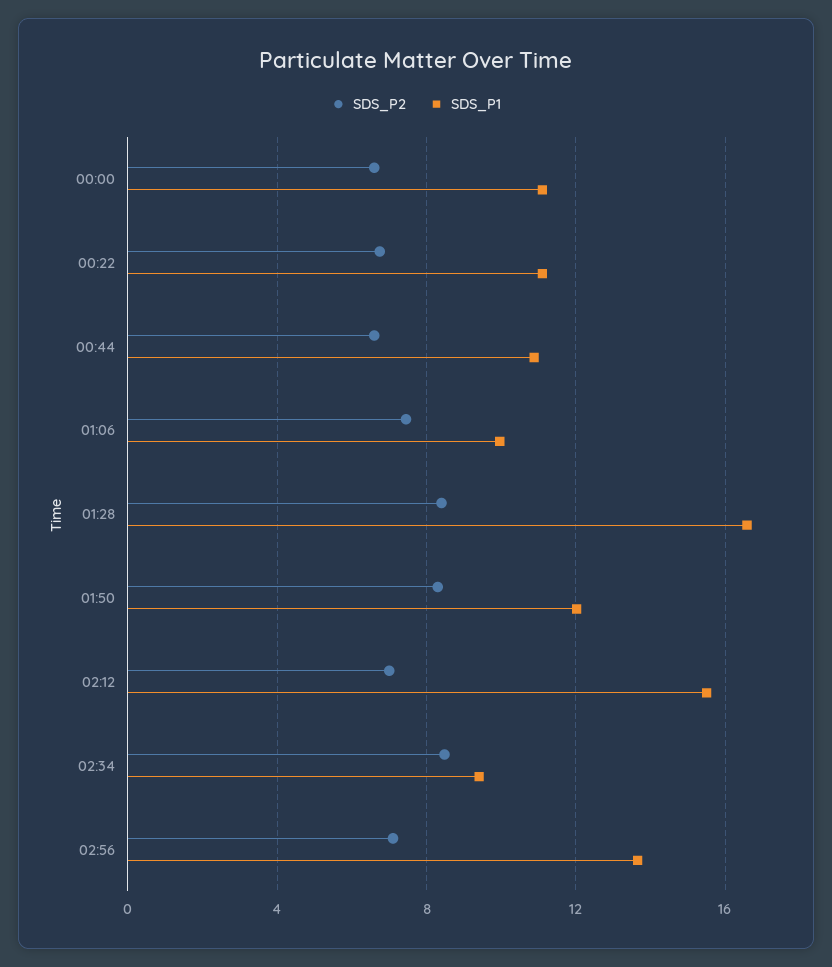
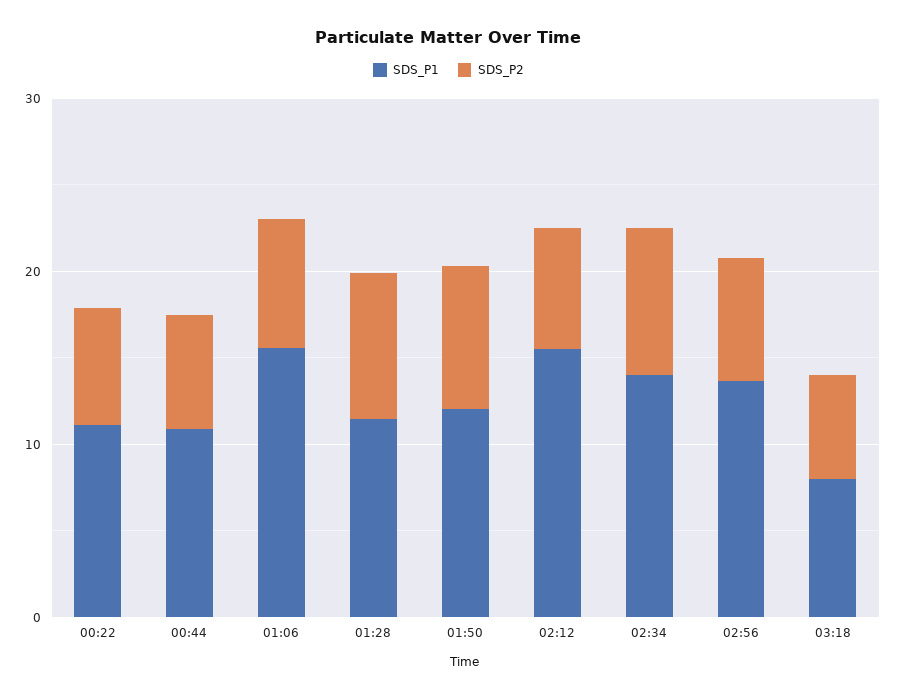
SDS_P2, 00:00: 6.5 -> none
SDS_P1, 00:00: 11 -> none
SDS_P1, 01:06: 10 -> 16
SDS_P1, 01:28: 16.5 -> 12
SDS_P1, 02:34: 9.5 -> 14
SDS_P1, 03:18: none -> 8
SDS_P2, 03:18: none -> 6

